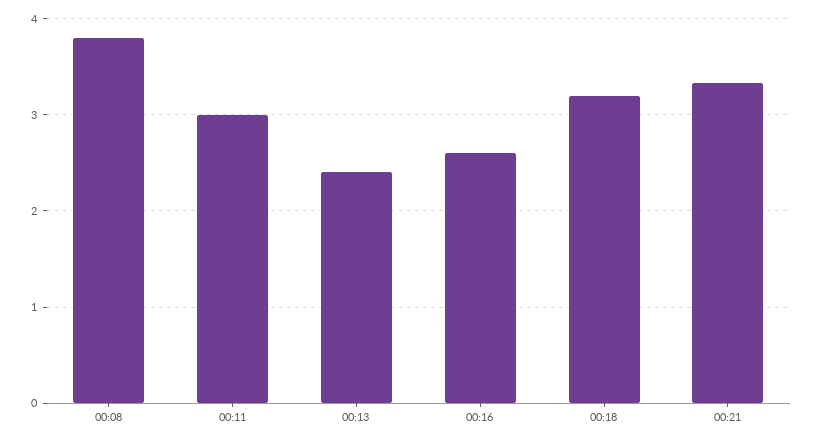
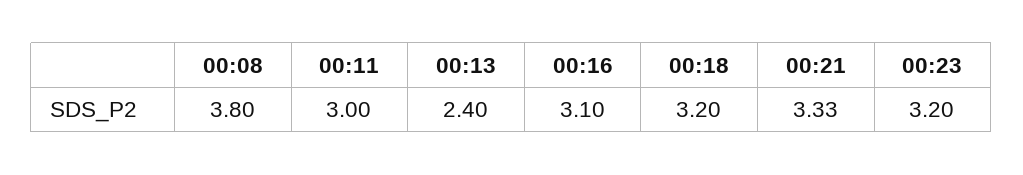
00:16: 2.6 -> 3.1
00:23: none -> 3.2

